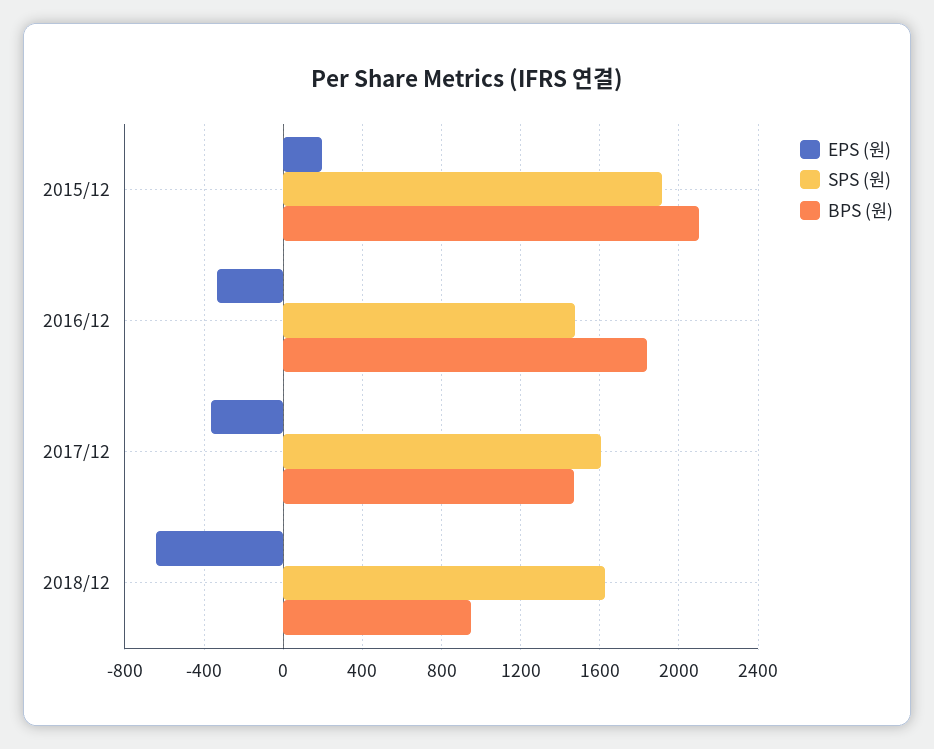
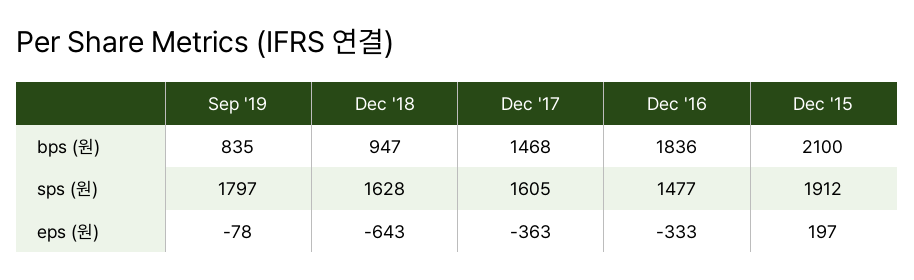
BPS (원), Sep '19: none -> 835
SPS (원), Sep '19: none -> 1797
EPS (원), Sep '19: none -> -78

